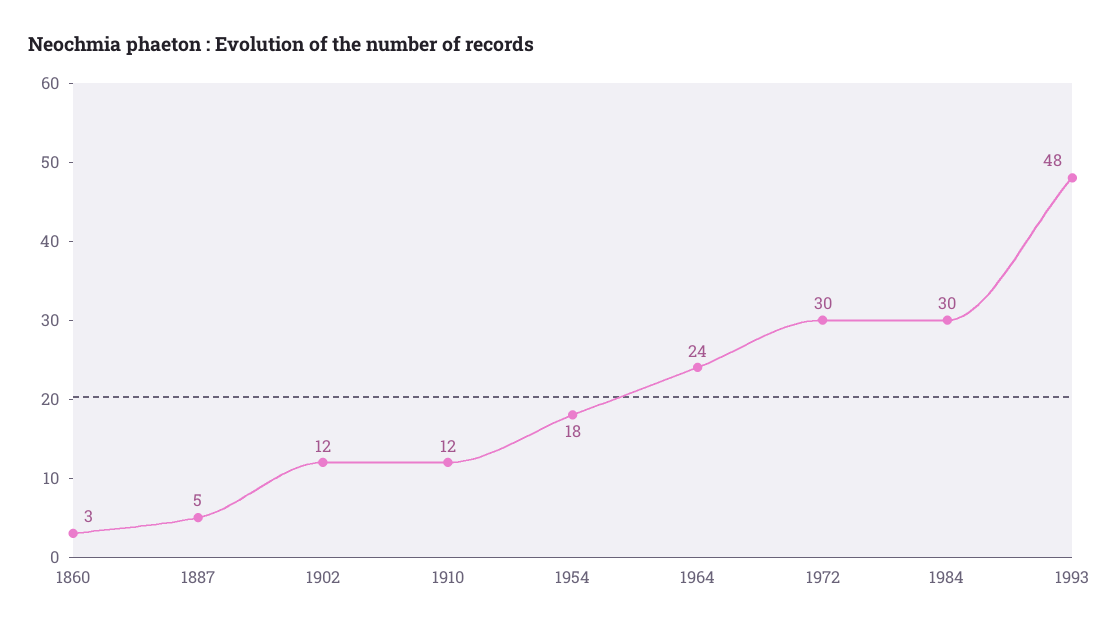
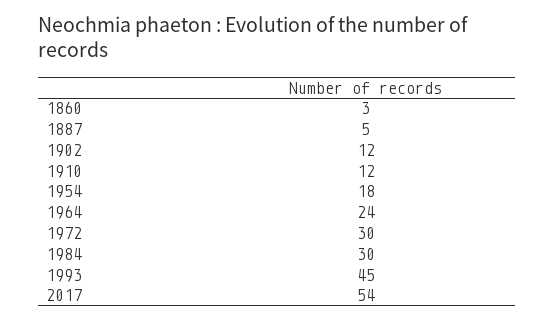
1993: 48 -> 45
2017: none -> 54

